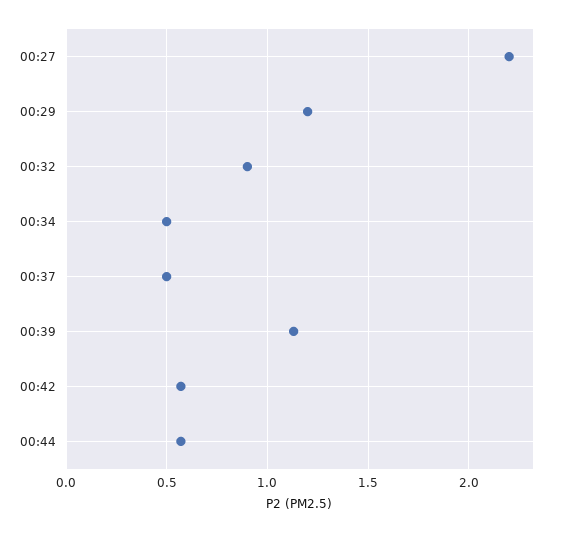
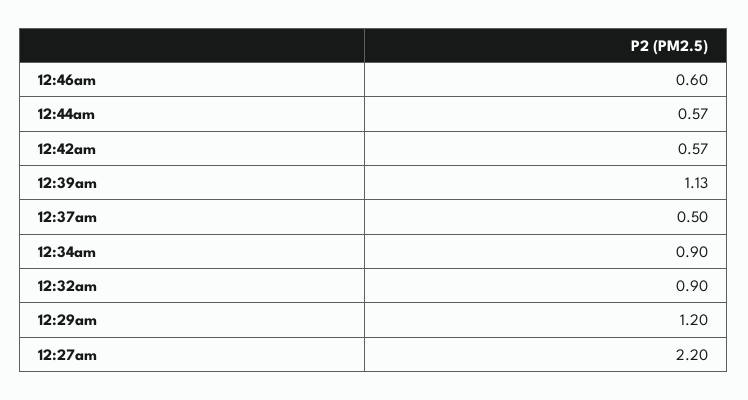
00:34: 0.5 -> 0.9
12:46am: none -> 0.6

